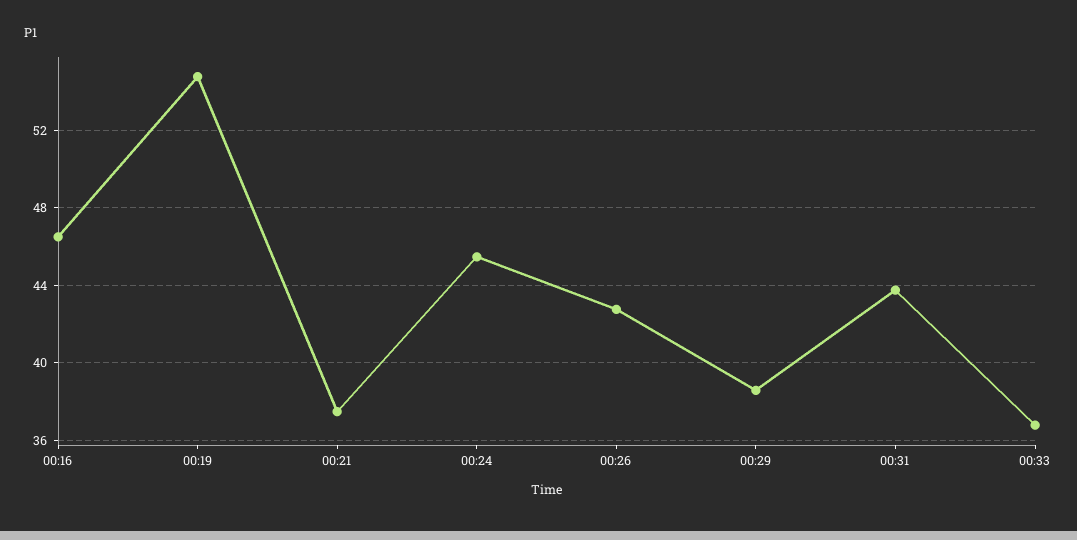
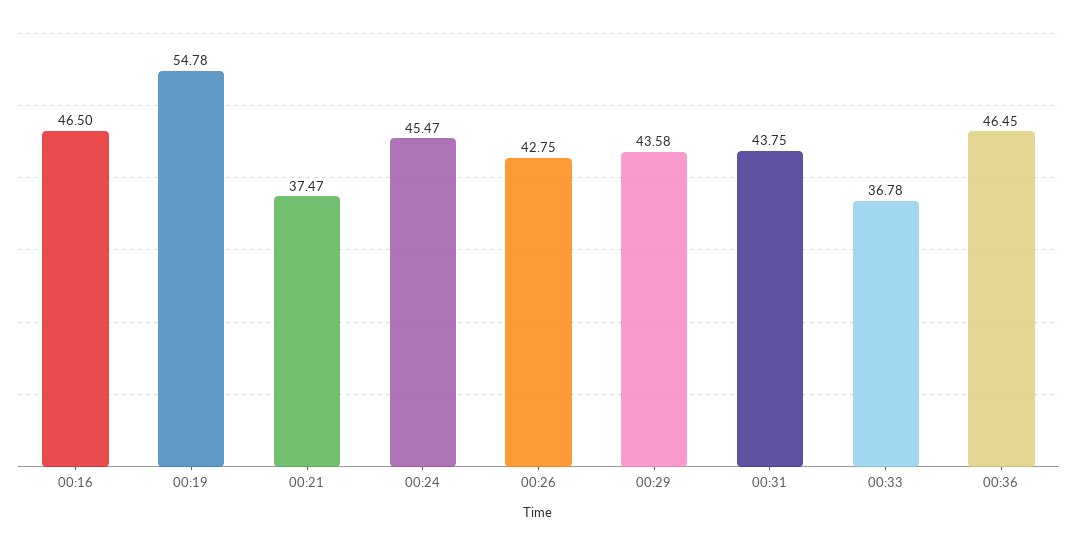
00:29: 38.5 -> 43.58
00:36: none -> 46.45

